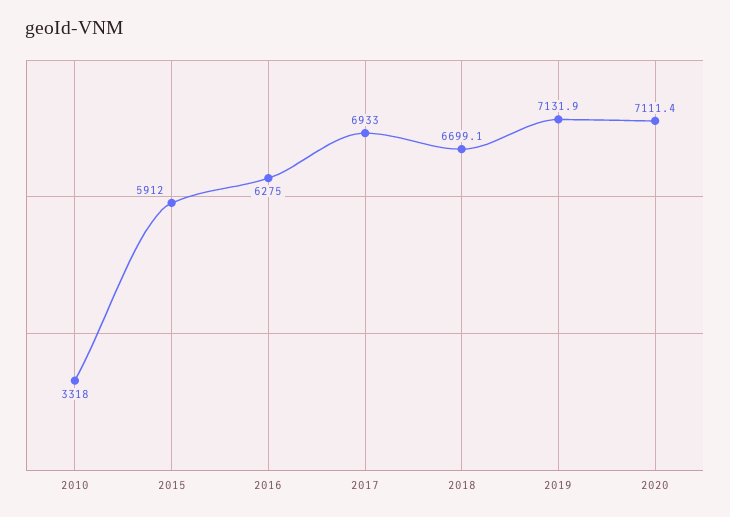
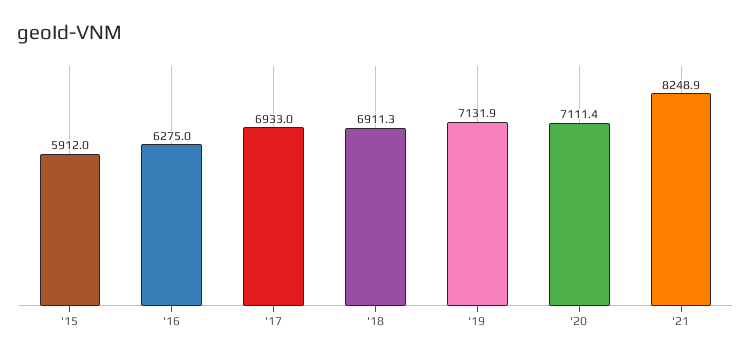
2010: 3318 -> none
2018: 6699.1 -> 6911.3
'21: none -> 8248.9

